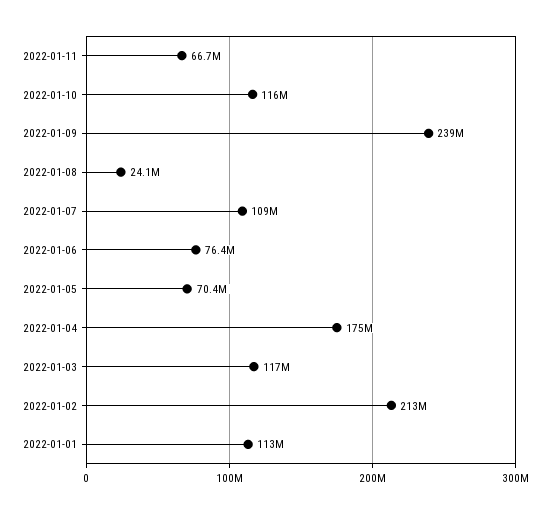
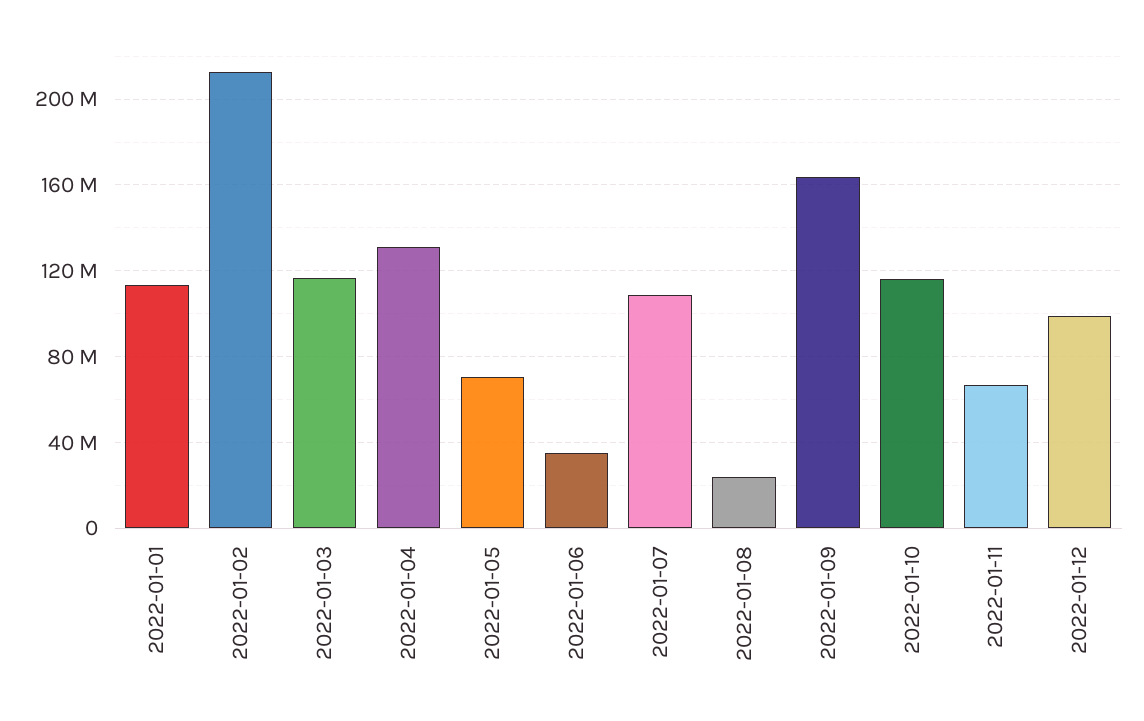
2022-01-09: 239000000 -> 165000000
2022-01-06: 76400000 -> 35000000
2022-01-04: 175000000 -> 130000000
2022-01-12: none -> 100000000

